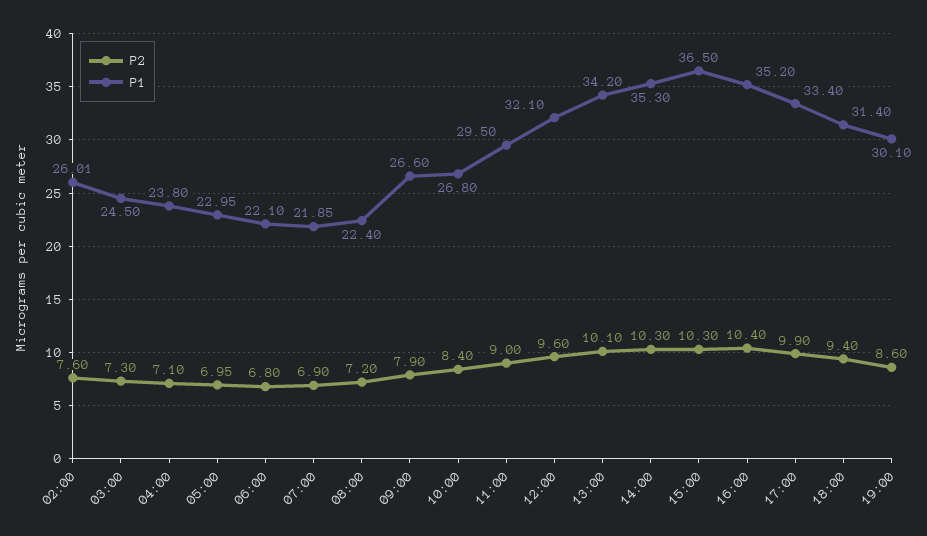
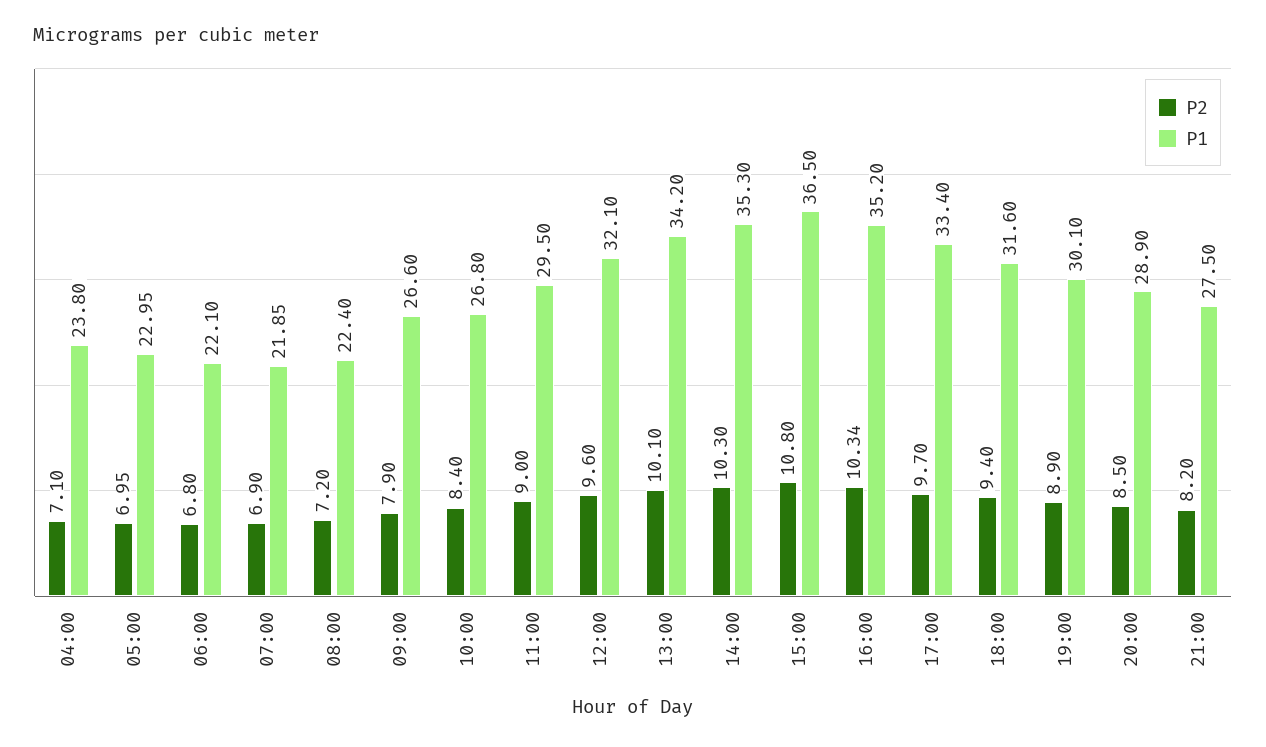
P2, 02:00: 7.6 -> none
P1, 02:00: 26.01 -> none
P2, 03:00: 7.3 -> none
P1, 03:00: 24.5 -> none
P2, 15:00: 10.3 -> 10.8
P2, 16:00: 10.4 -> 10.34
P2, 17:00: 9.9 -> 9.7
P1, 18:00: 31.4 -> 31.6
P2, 19:00: 8.6 -> 8.9
P2, 20:00: none -> 8.5
P1, 20:00: none -> 28.9
P2, 21:00: none -> 8.2
P1, 21:00: none -> 27.5

